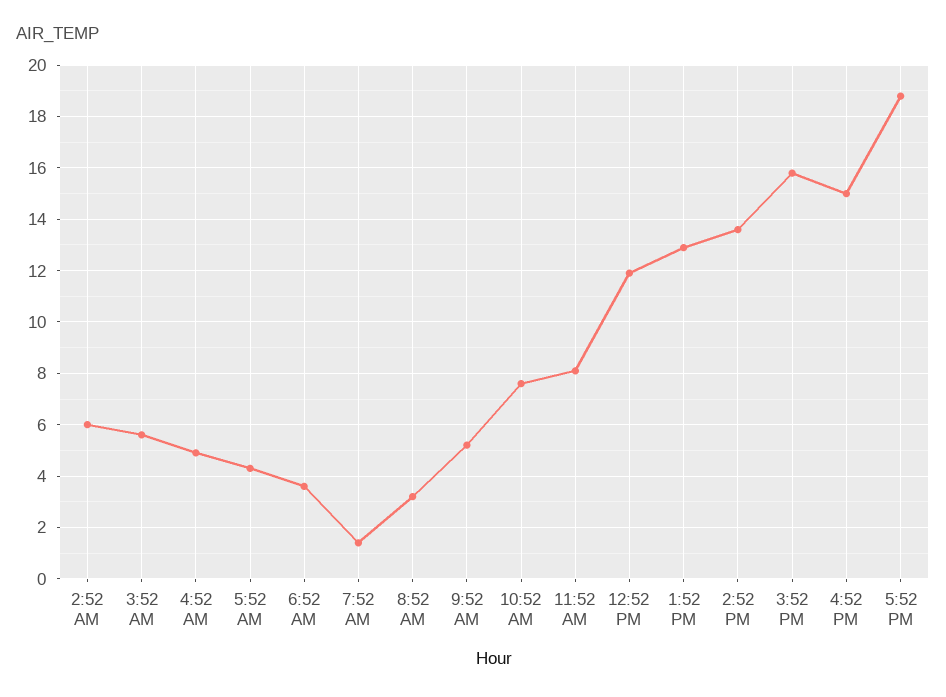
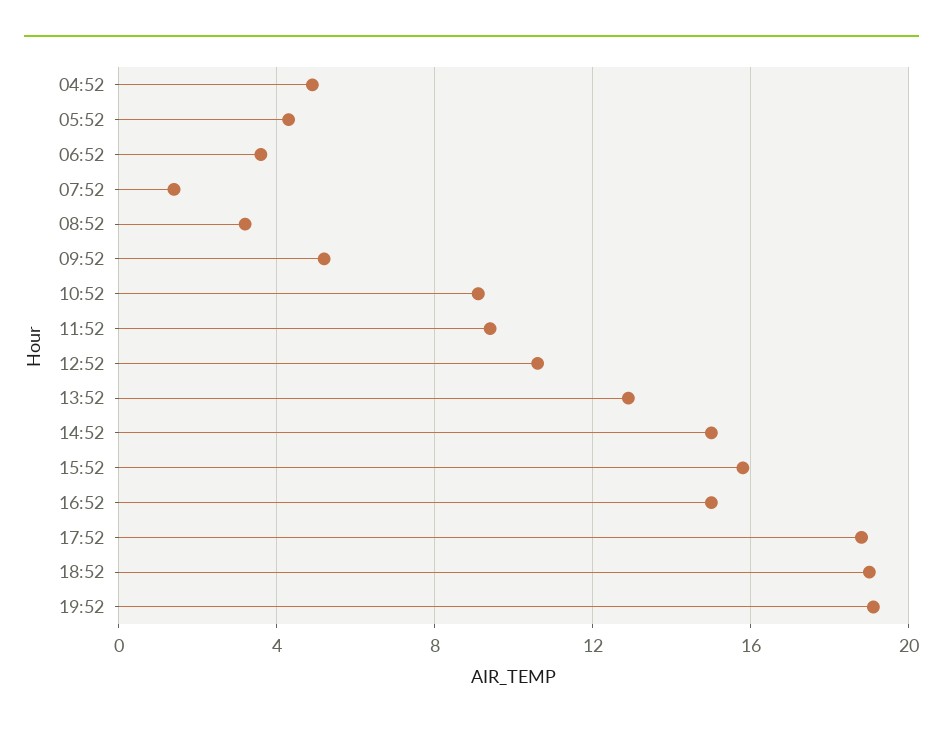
2:52 AM: 6 -> none
3:52 AM: 5.5 -> none
10:52 AM: 7.5 -> 9
11:52 AM: 8 -> 9.5
12:52 PM: 12 -> 10.5
2:52 PM: 13.5 -> 15
18:52: none -> 19
19:52: none -> 19

